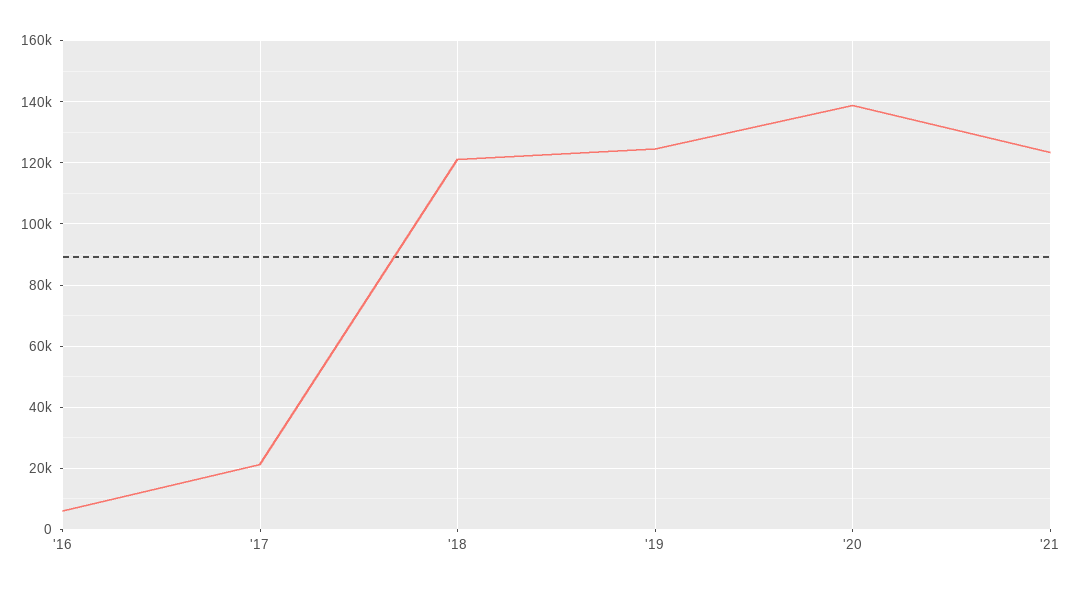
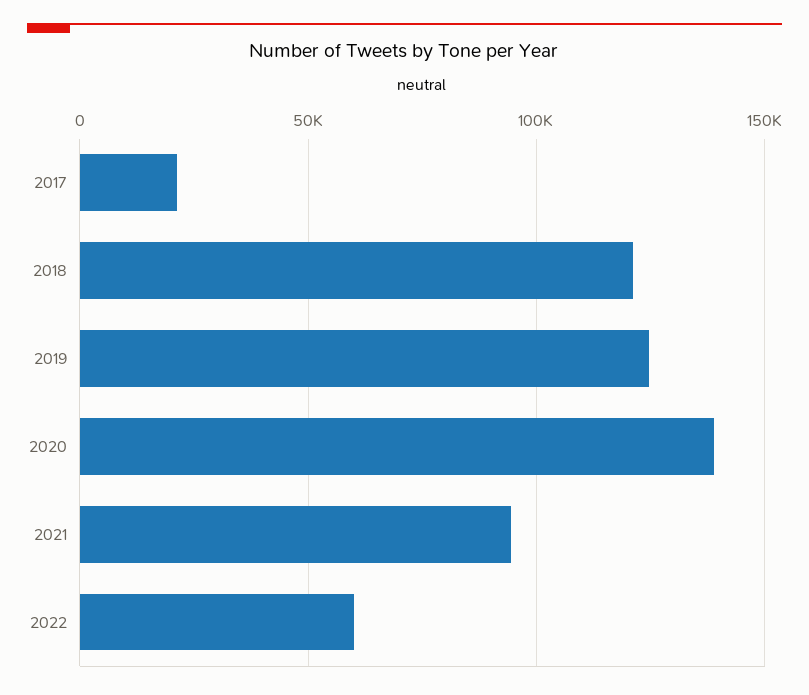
'16: 6000 -> none
'21: 124000 -> 95000
2022: none -> 60000

